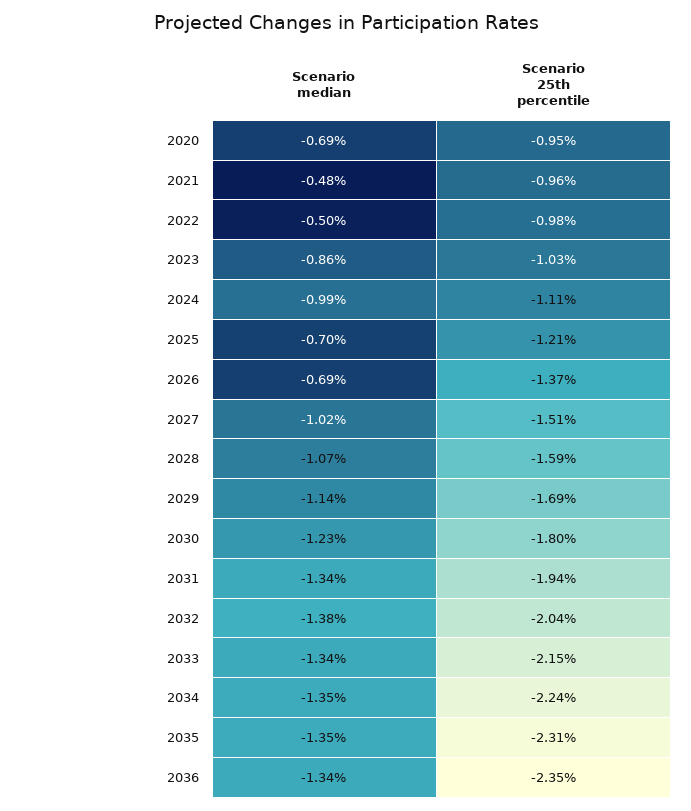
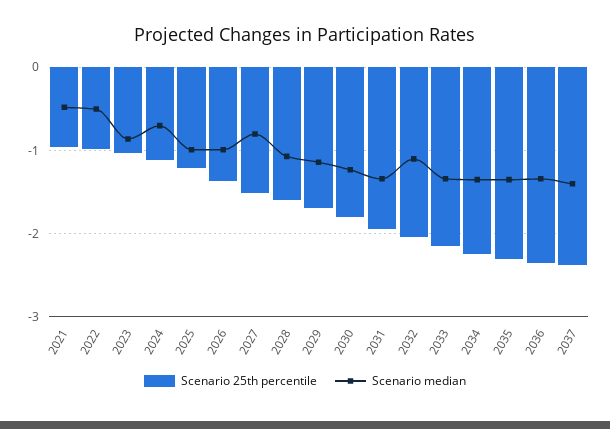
Scenario median, 2020: -0.69 -> none
Scenario 25th percentile, 2020: -0.95 -> none
Scenario median, 2024: -0.99 -> -0.7
Scenario median, 2025: -0.7 -> -1
Scenario median, 2026: -0.69 -> -1
Scenario median, 2027: -1.02 -> -0.8
Scenario median, 2032: -1.38 -> -1.1
Scenario 25th percentile, 2037: none -> -2.4
Scenario median, 2037: none -> -1.4

